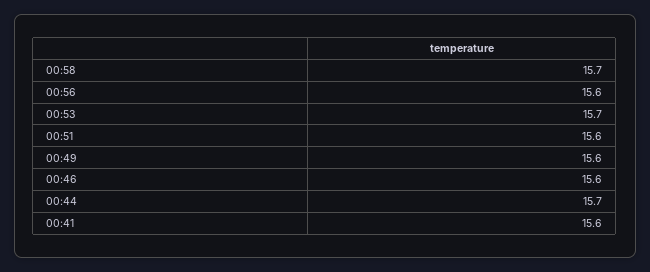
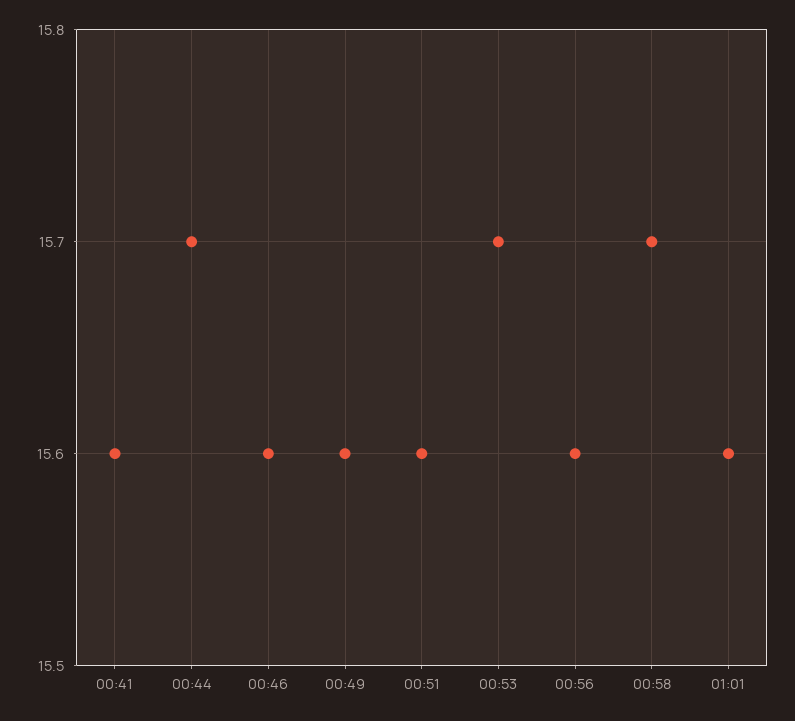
01:01: none -> 15.6

